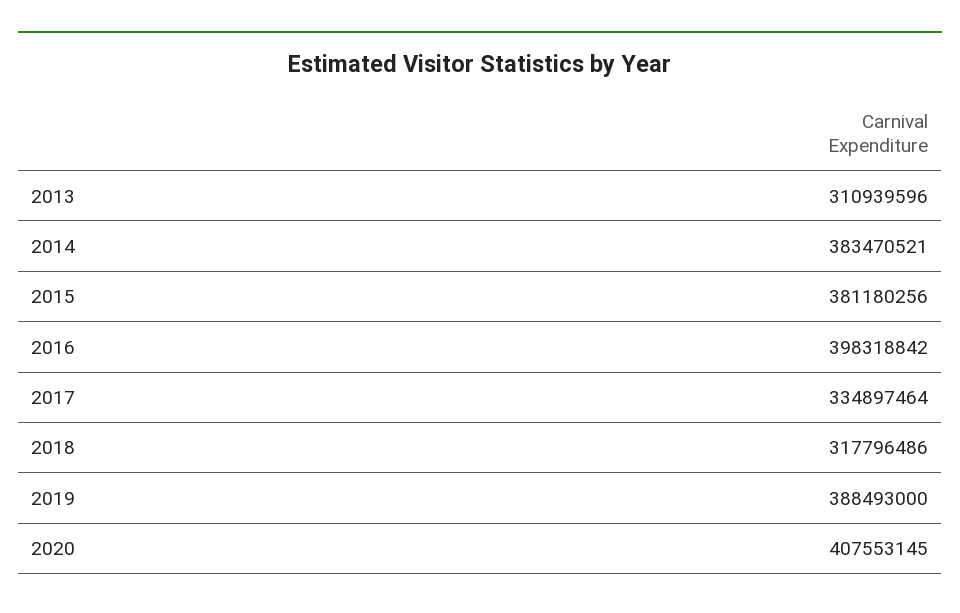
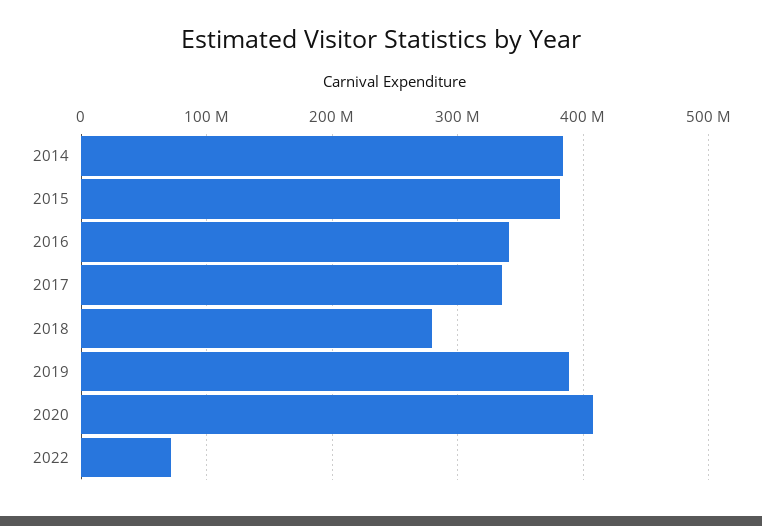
2013: 310939596 -> none
2016: 398318842 -> 340000000
2018: 317796486 -> 280000000
2022: none -> 70000000

